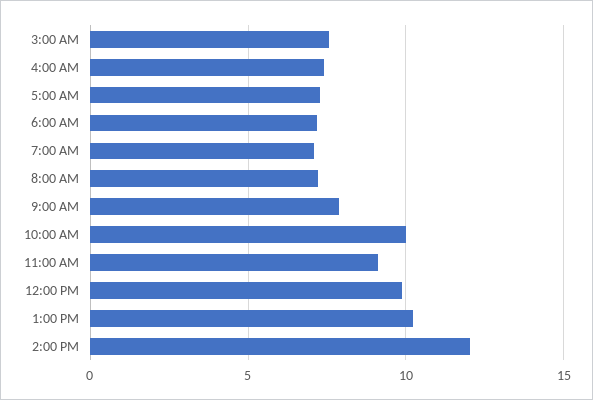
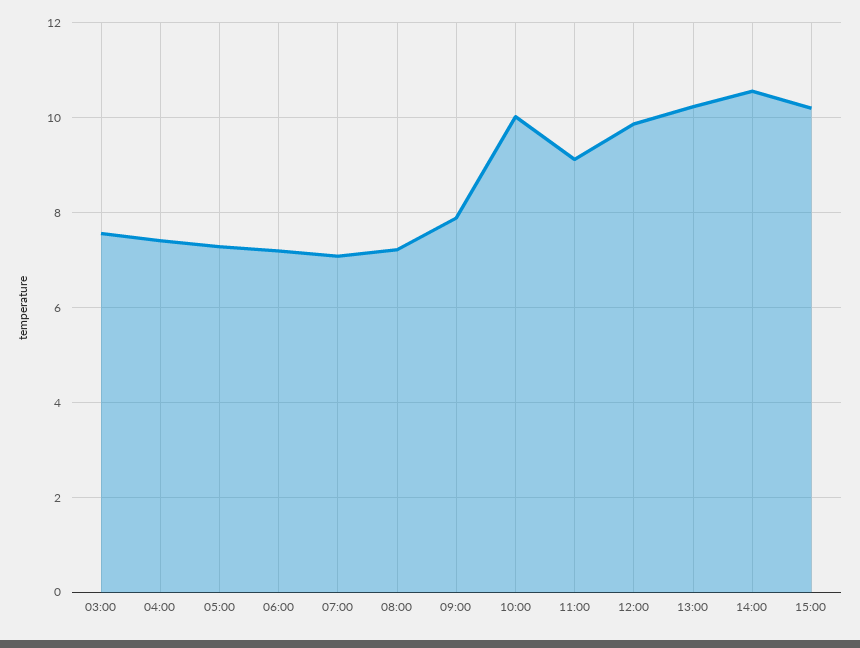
2:00 PM: 12 -> 10.6
15:00: none -> 10.2

